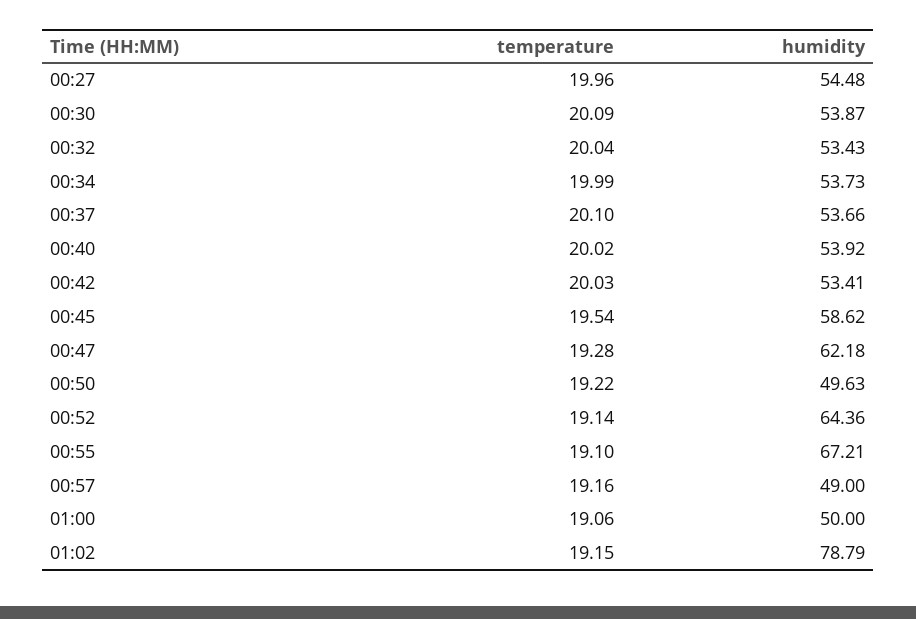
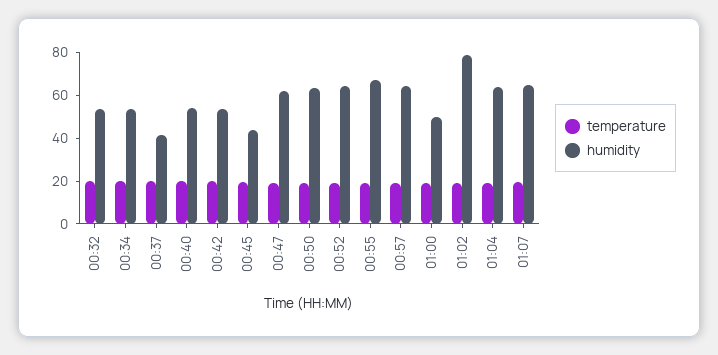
temperature, 00:27: 19.96 -> none
humidity, 00:27: 54.48 -> none
temperature, 00:30: 20.09 -> none
humidity, 00:30: 53.87 -> none
humidity, 00:37: 53.66 -> 40
humidity, 00:45: 58.62 -> 45
humidity, 00:50: 49.63 -> 65
humidity, 00:57: 49 -> 65
temperature, 01:04: none -> 20
humidity, 01:04: none -> 65
temperature, 01:07: none -> 20
humidity, 01:07: none -> 65

